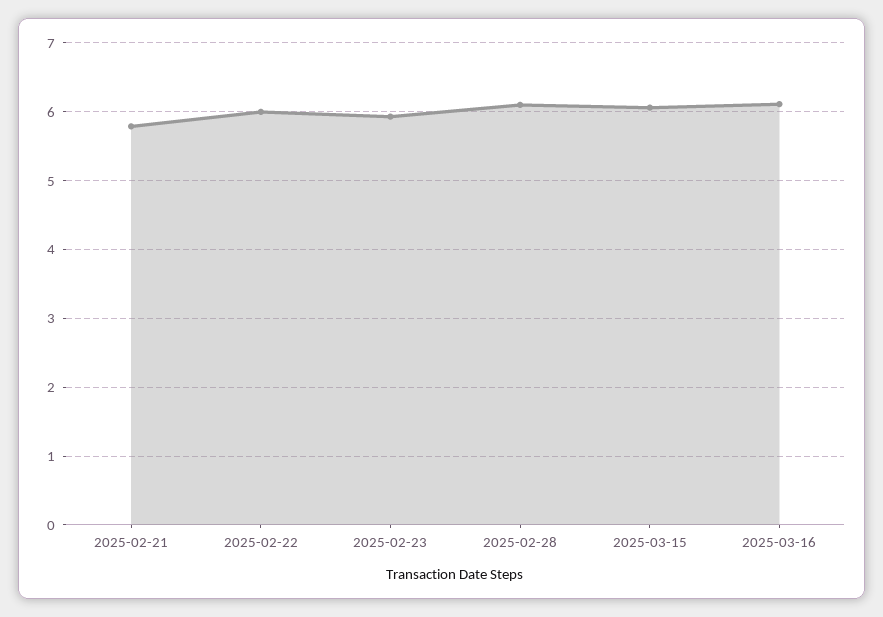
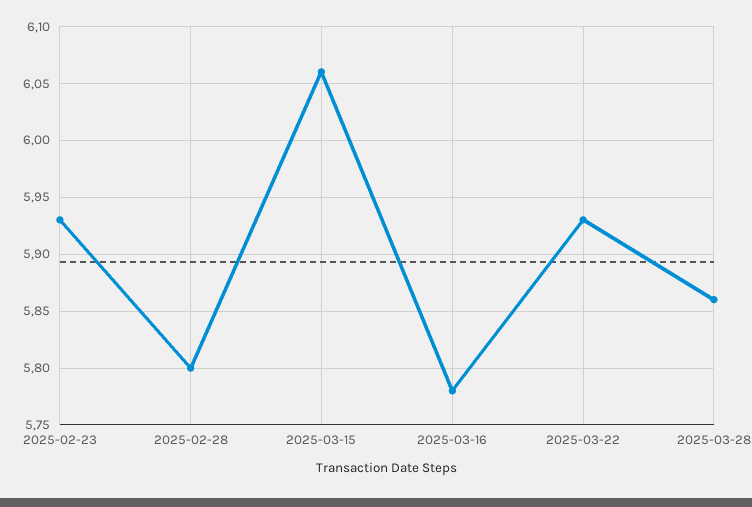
2025-02-21: 5.8 -> none
2025-02-22: 6 -> none
2025-02-28: 6.1 -> 5.8
2025-03-16: 6.1 -> 5.78
2025-03-22: none -> 5.93
2025-03-28: none -> 5.86

